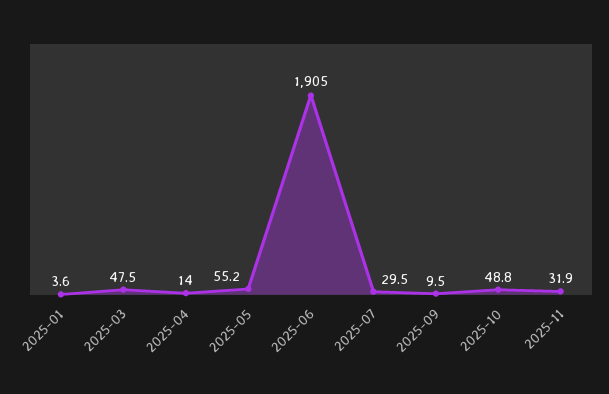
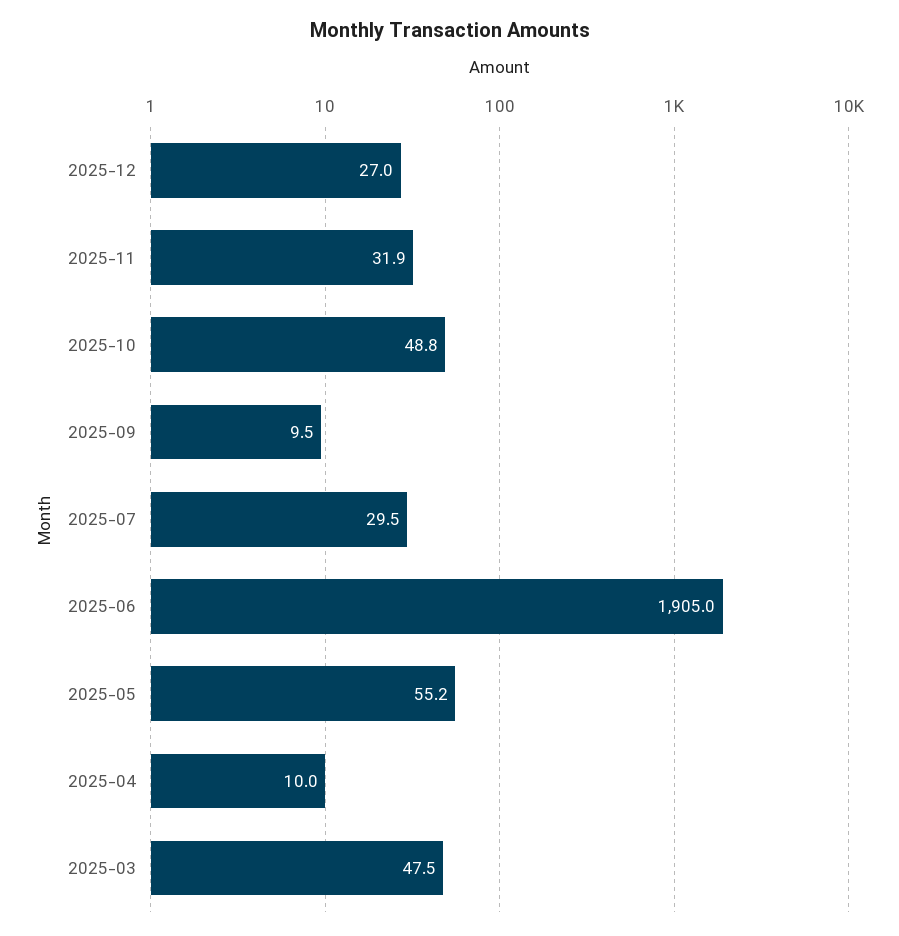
2025-01: 3.6 -> none
2025-04: 14 -> 10
2025-12: none -> 27

